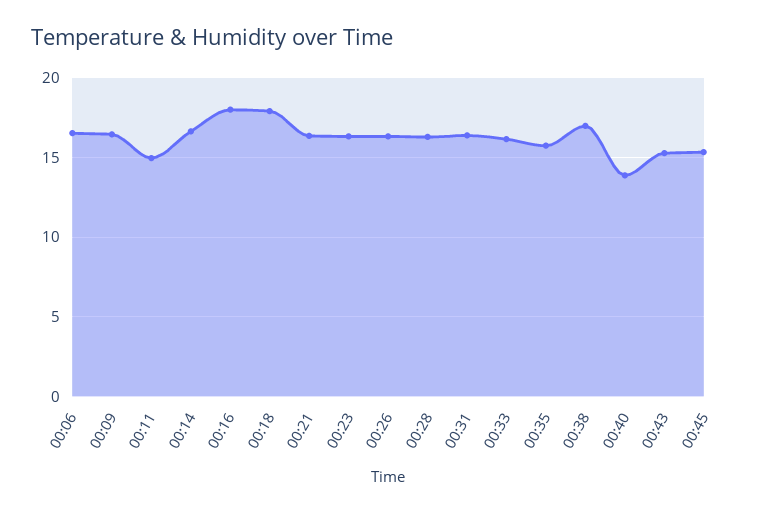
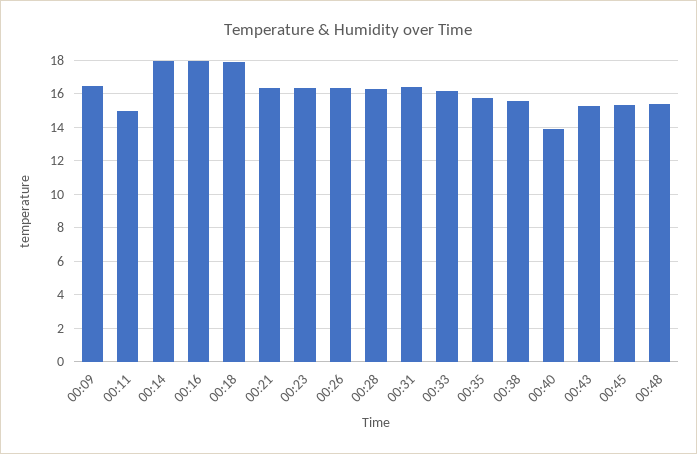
00:06: 16.5 -> none
00:14: 16.5 -> 18
00:38: 17 -> 15.5
00:48: none -> 15.5

